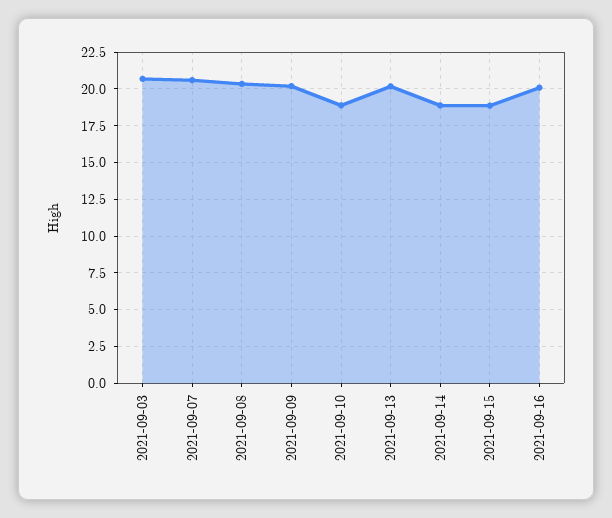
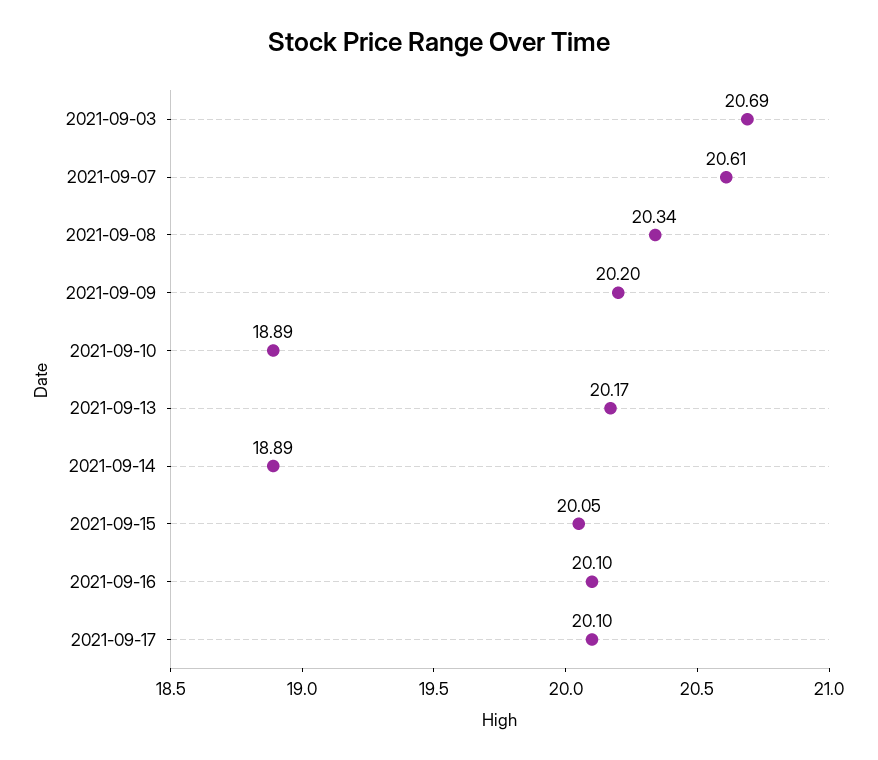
2021-09-15: 19 -> 20.05
2021-09-17: none -> 20.1

